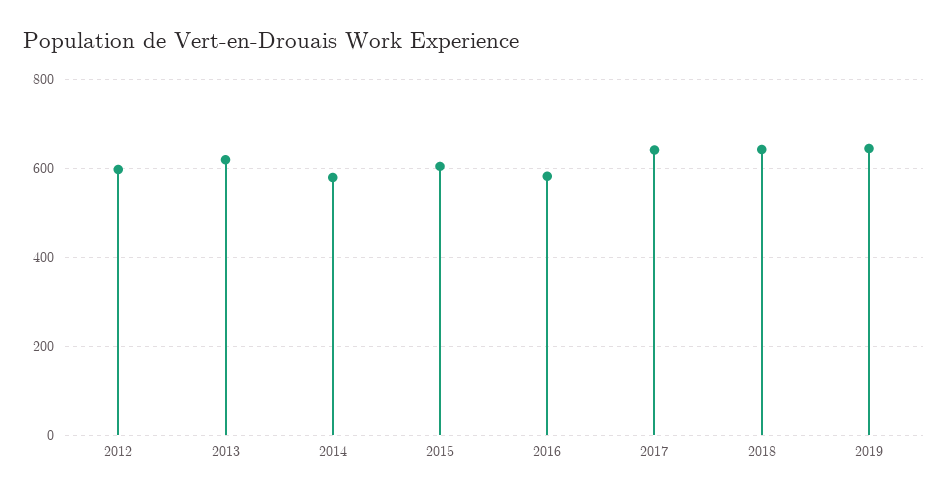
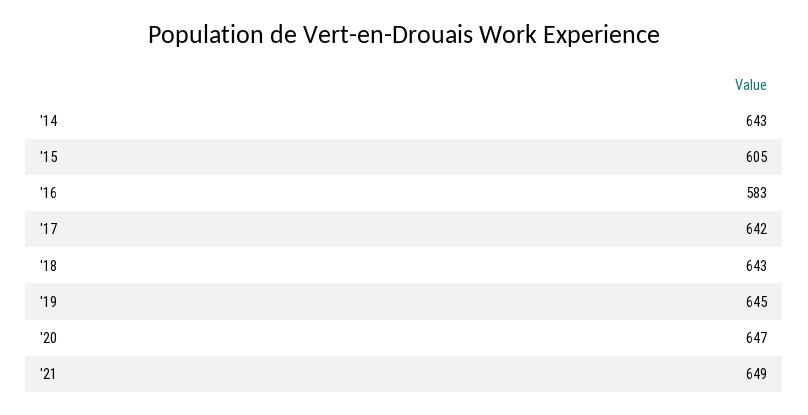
2012: 600 -> none
2013: 620 -> none
2014: 580 -> 643
'20: none -> 647
'21: none -> 649

